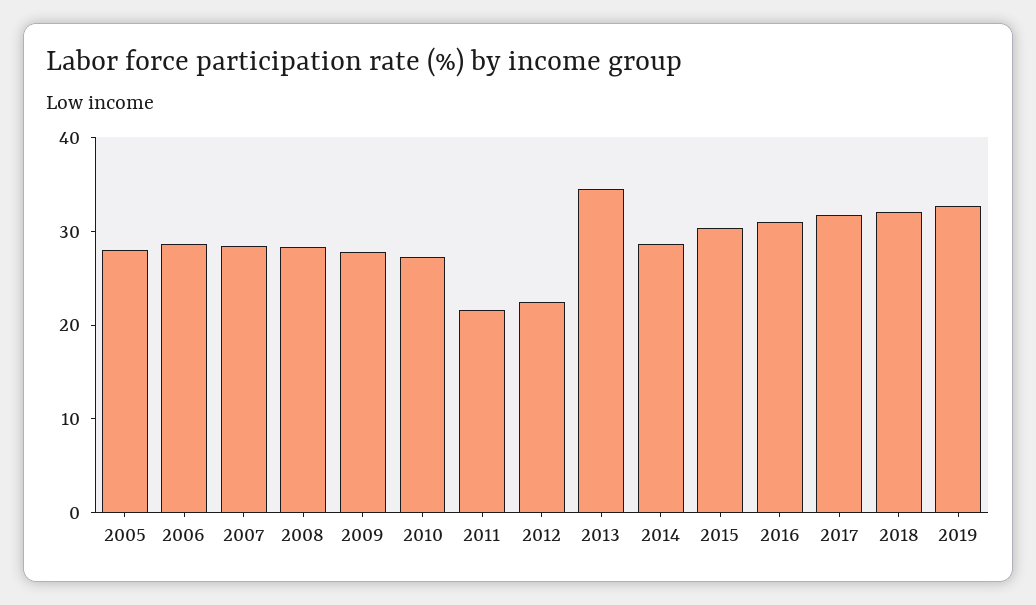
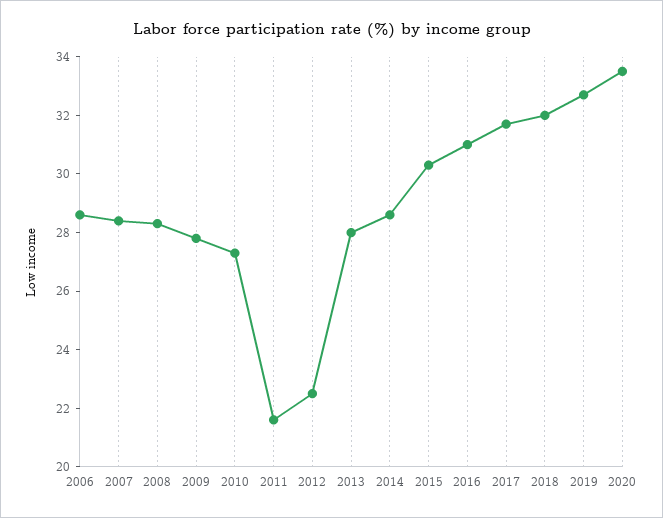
2005: 28 -> none
2013: 34 -> 28
2020: none -> 33.5

